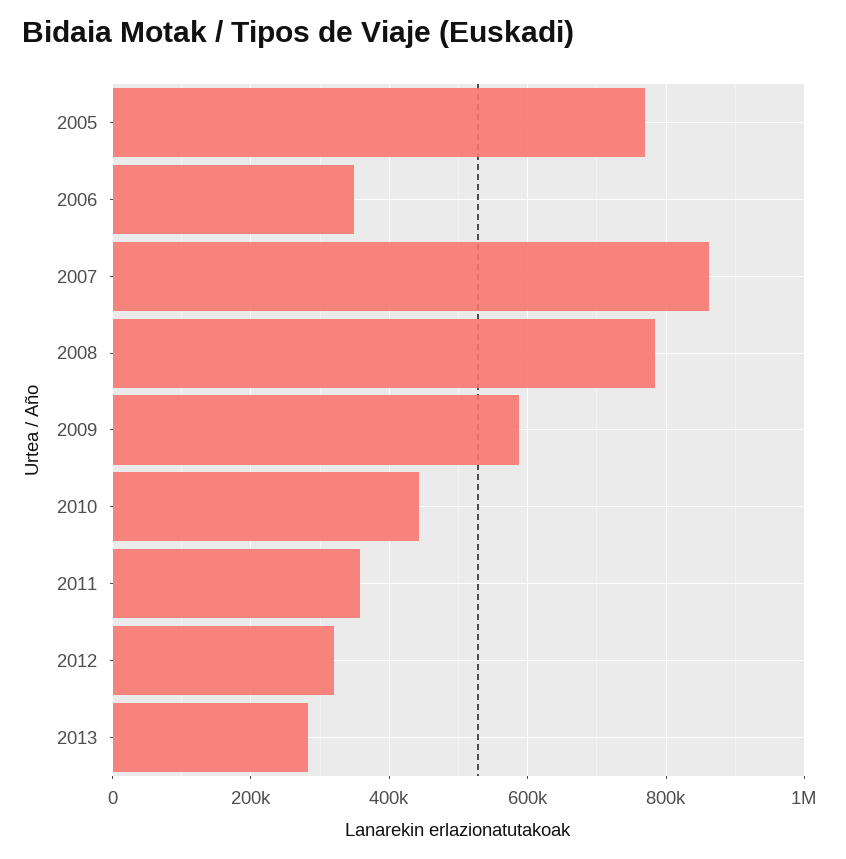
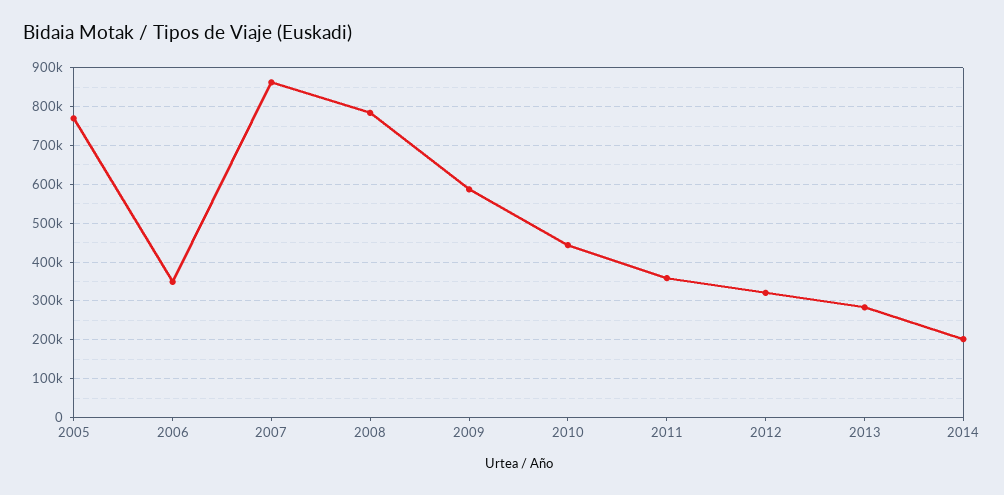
2014: none -> 200000

